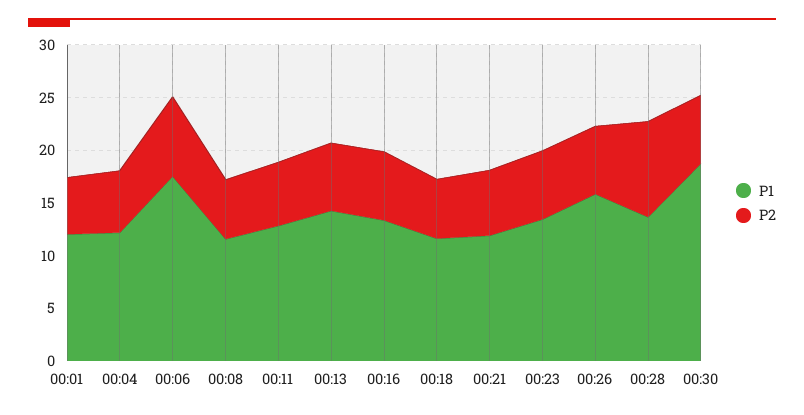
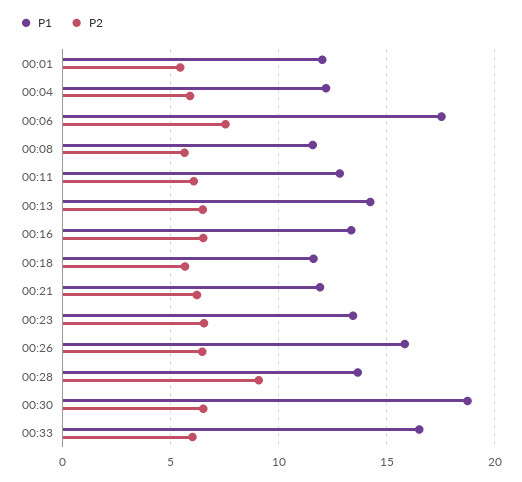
P1, 00:33: none -> 16.5
P2, 00:33: none -> 6

